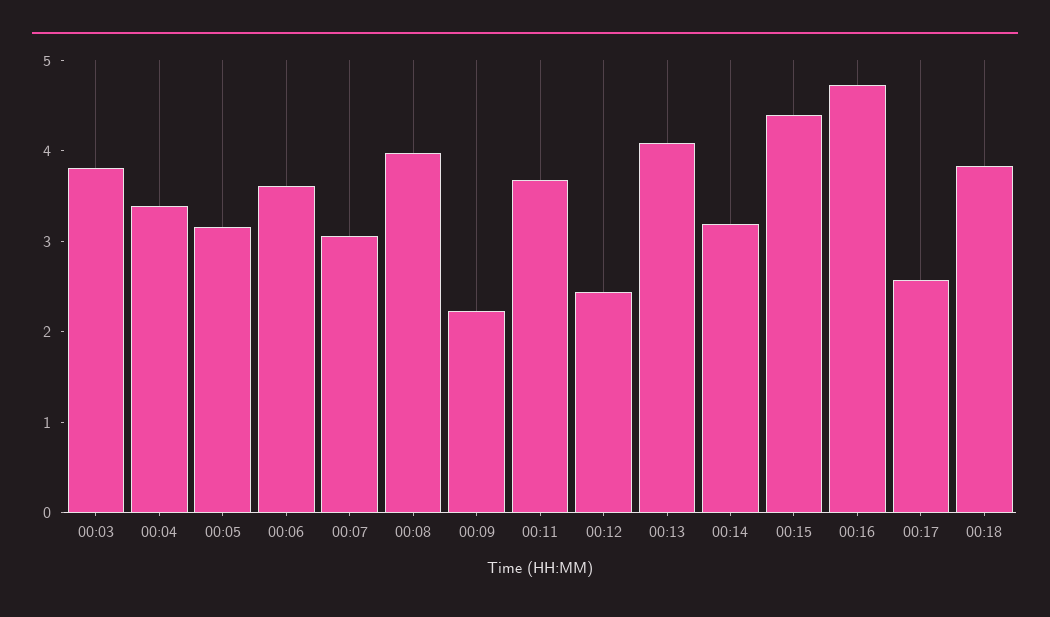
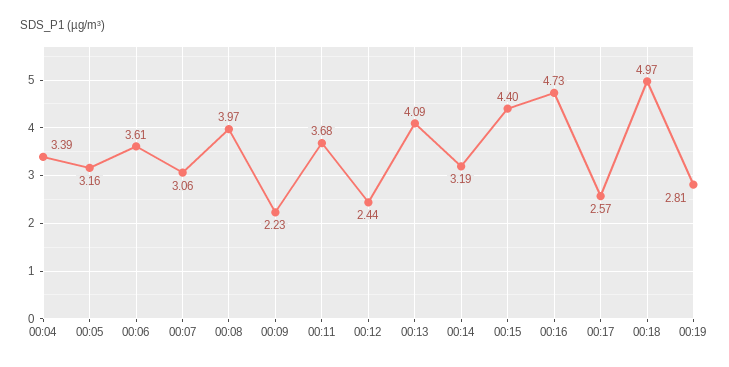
00:03: 3.8 -> none
00:18: 3.8 -> 4.97
00:19: none -> 2.81

